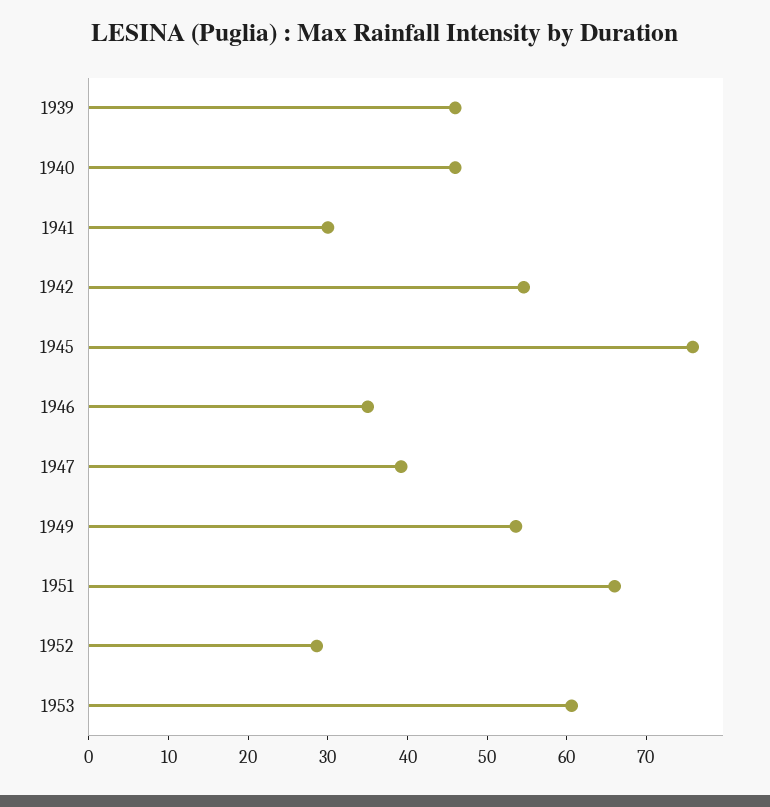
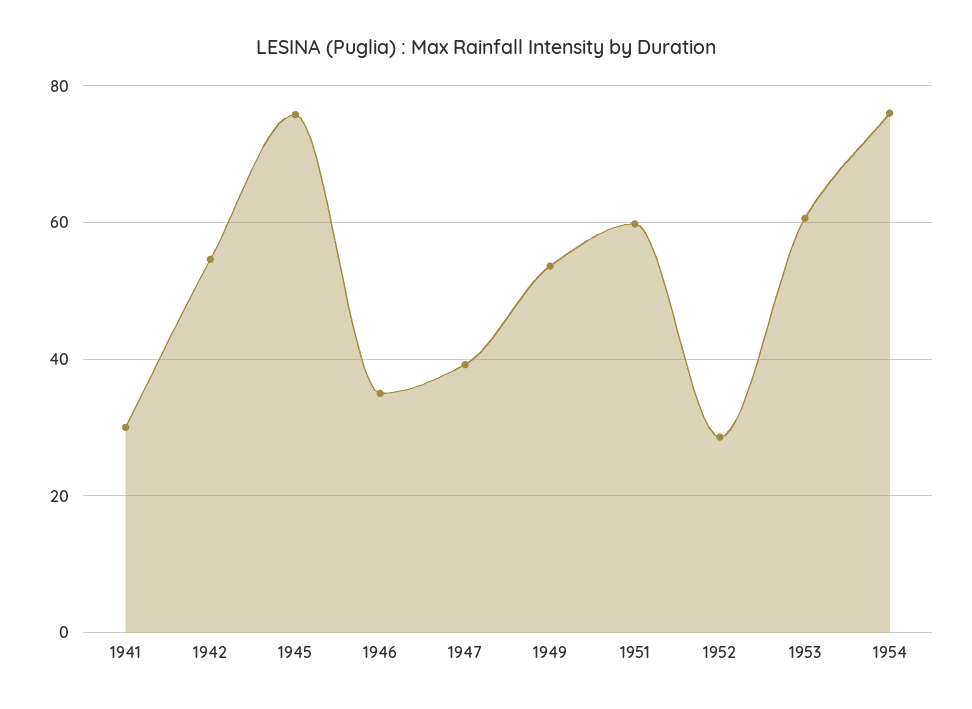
1939: 46 -> none
1940: 46 -> none
1951: 66 -> 60
1954: none -> 76

